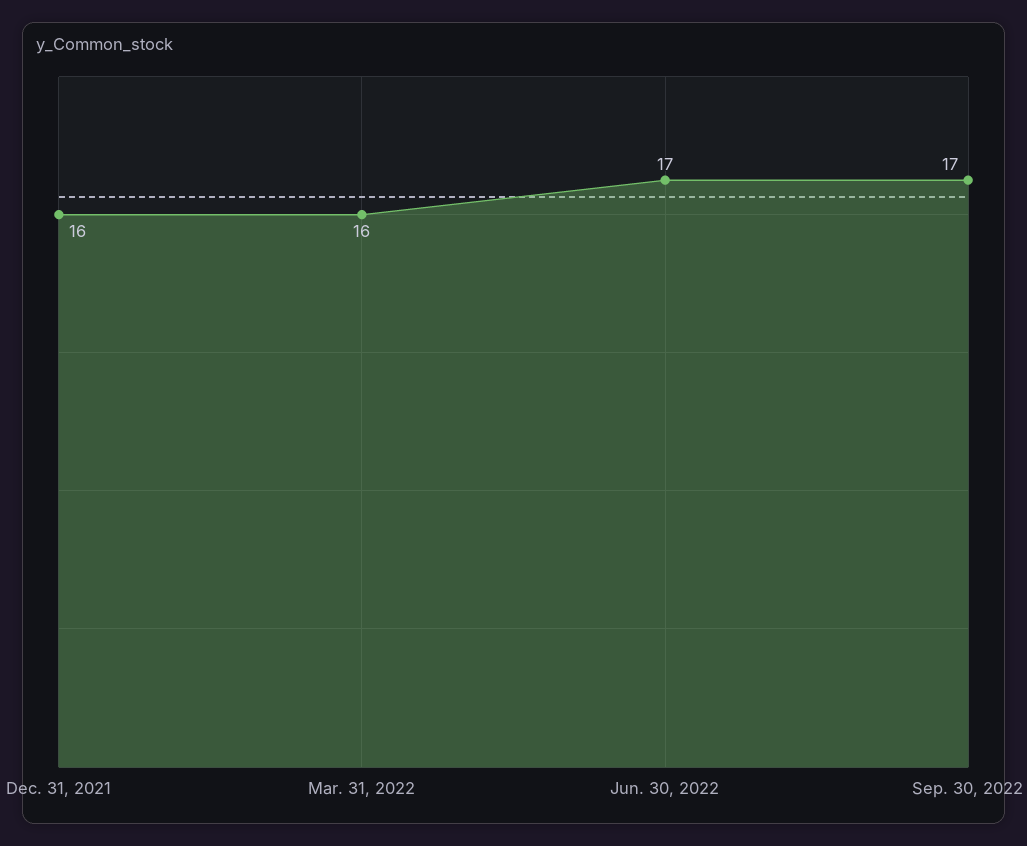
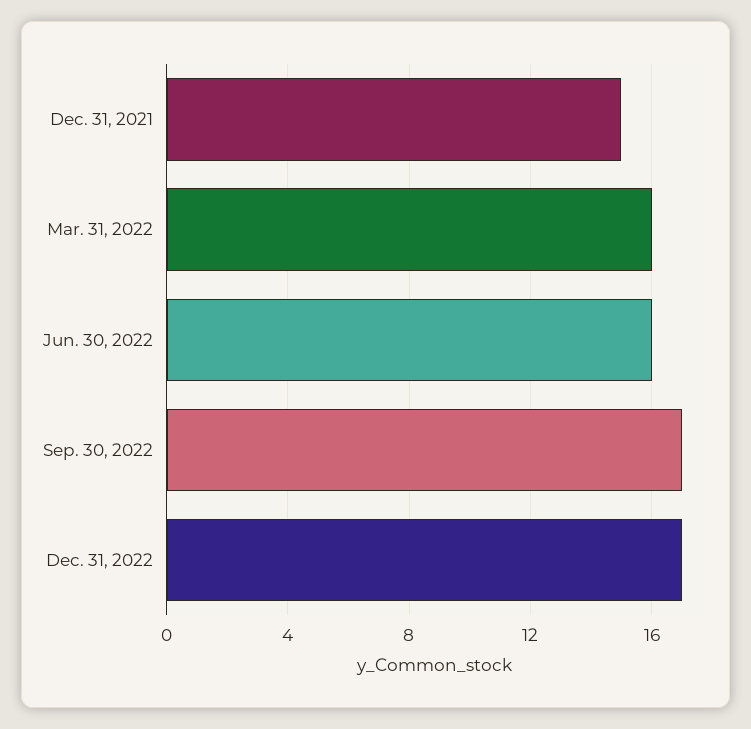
Dec. 31, 2021: 16 -> 15
Jun. 30, 2022: 17 -> 16
Dec. 31, 2022: none -> 17

